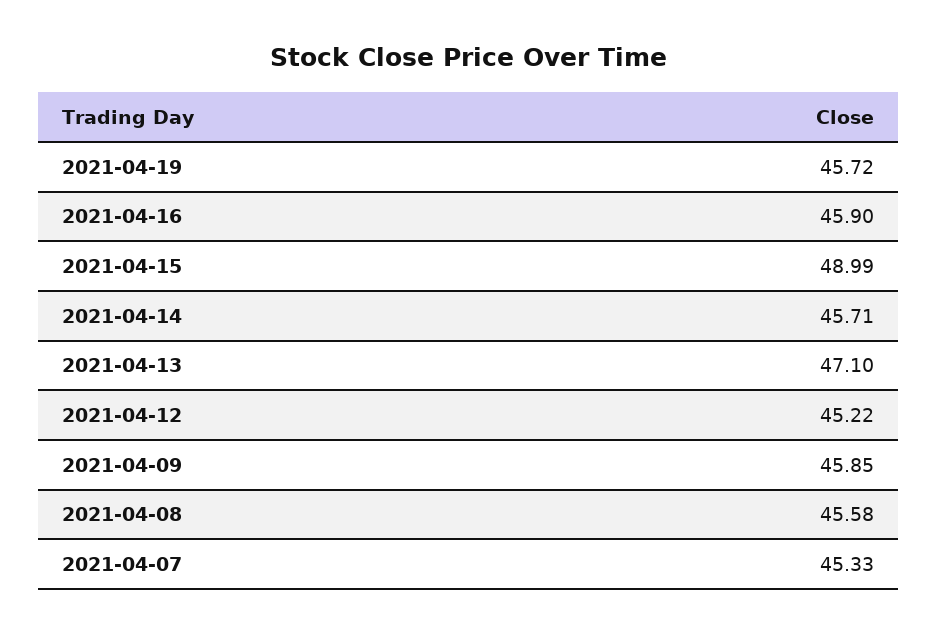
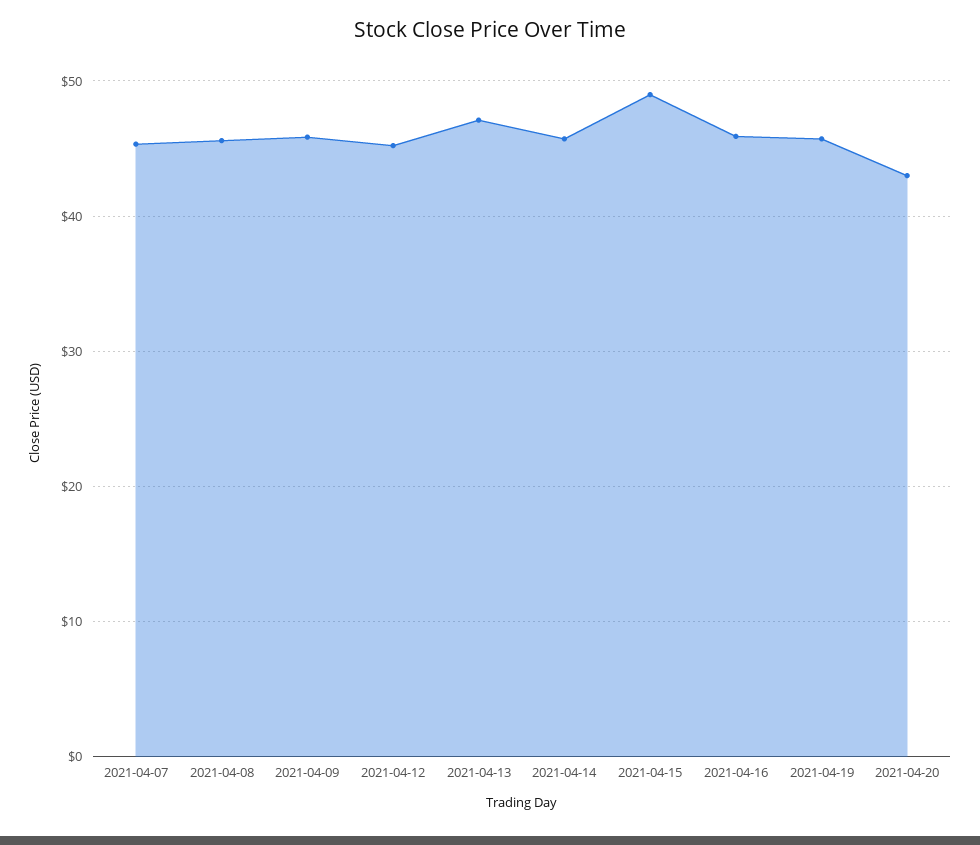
2021-04-20: none -> 43

